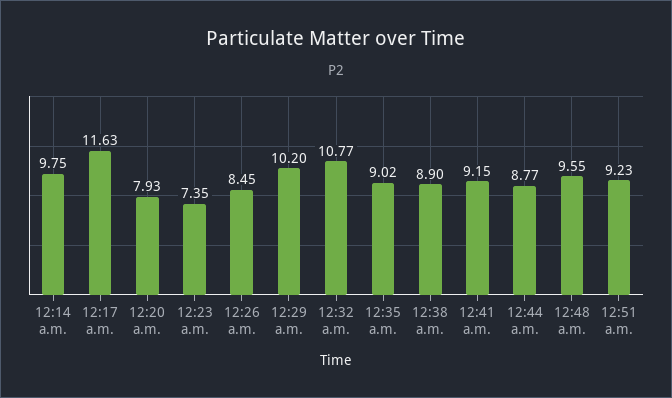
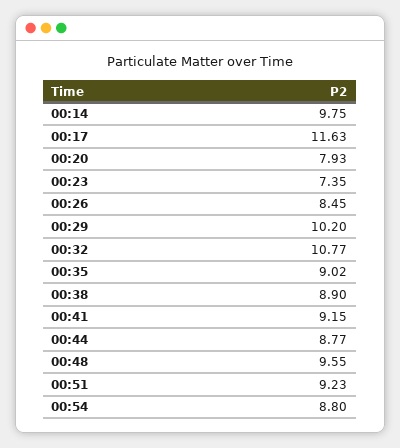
00:54: none -> 8.8

